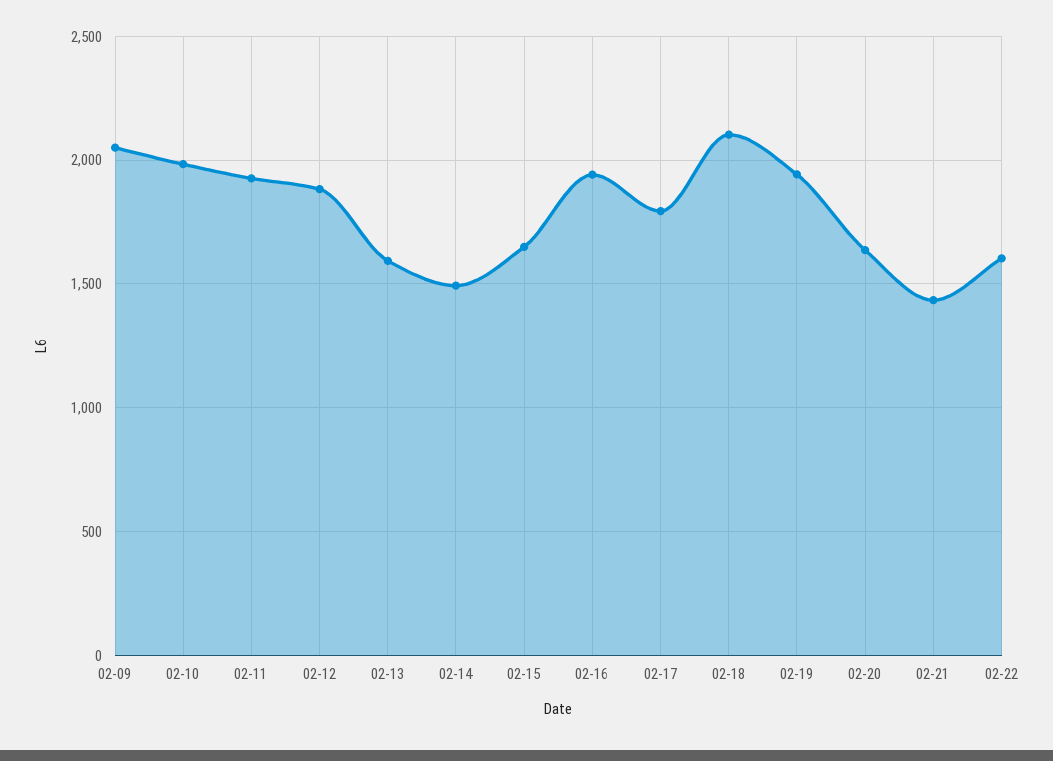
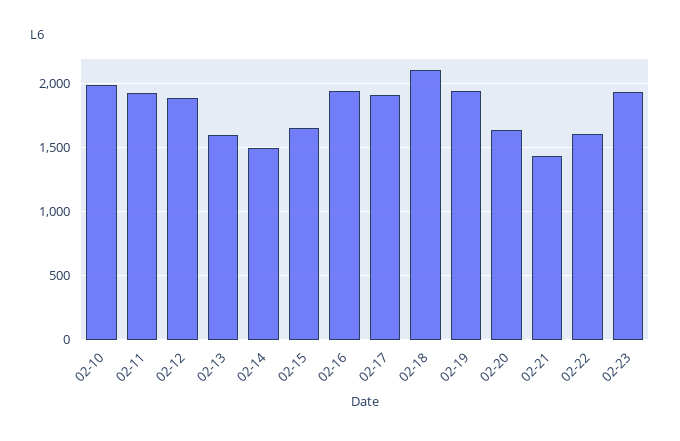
02-09: 2050 -> none
02-17: 1800 -> 1900
02-23: none -> 1950

